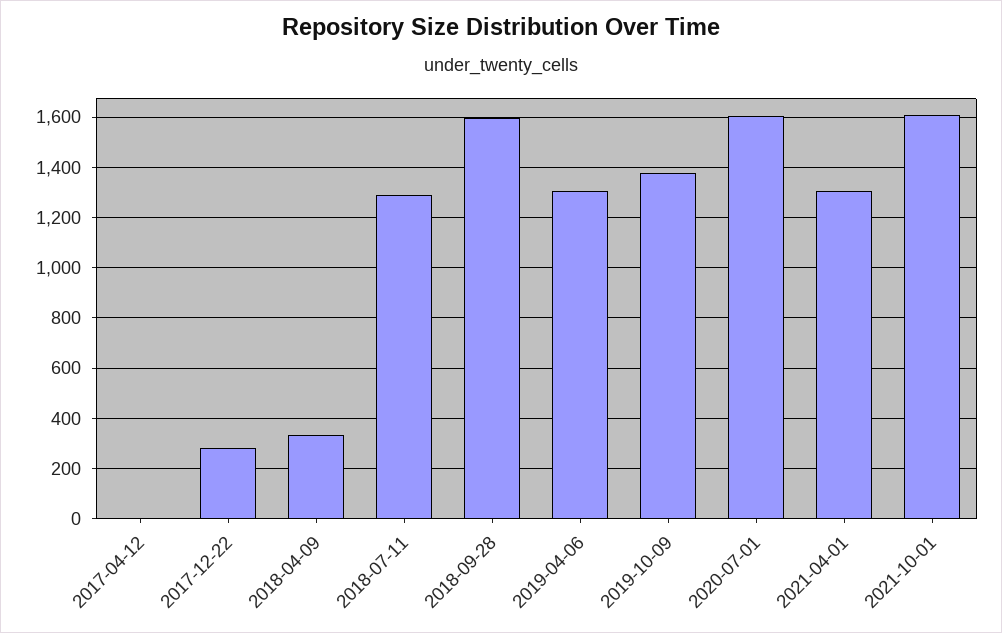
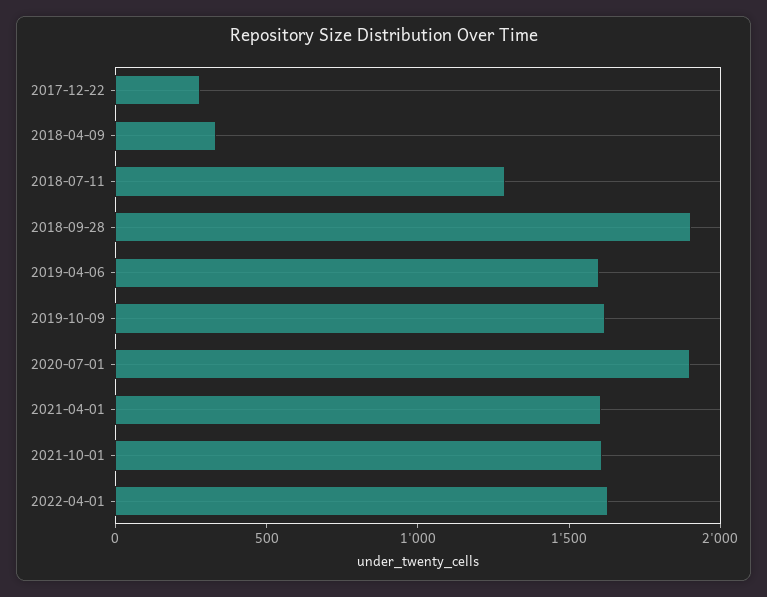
2017-04-12: 0 -> none
2018-09-28: 1600 -> 1900
2019-04-06: 1300 -> 1600
2019-10-09: 1375 -> 1600
2020-07-01: 1600 -> 1900
2021-04-01: 1300 -> 1600
2022-04-01: none -> 1600

